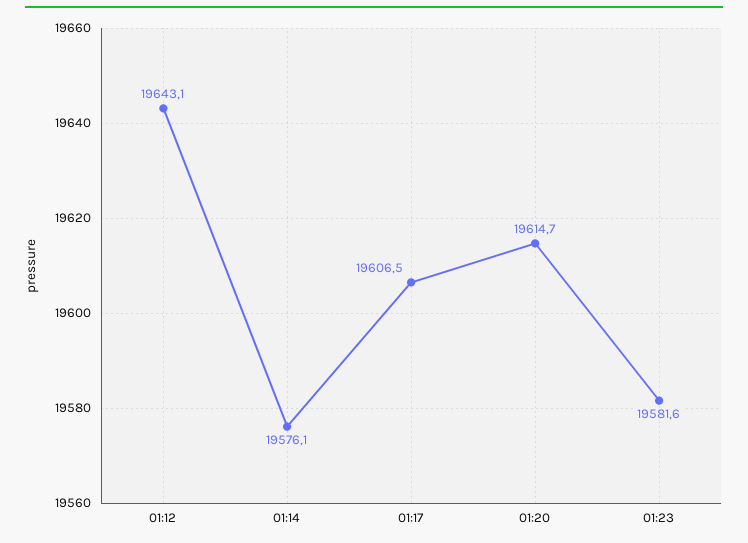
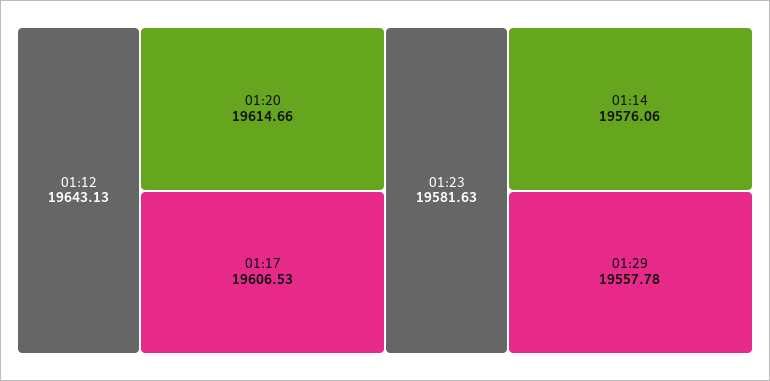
01:29: none -> 19557.78

